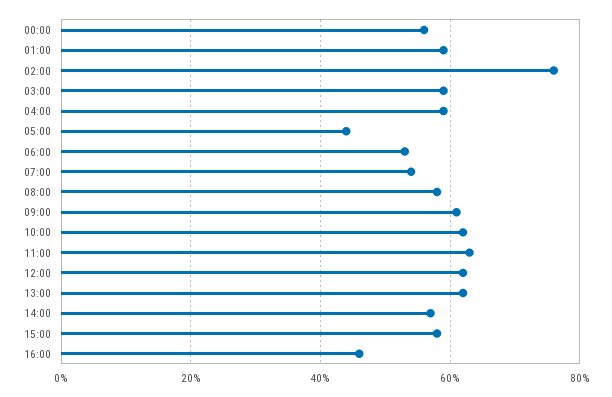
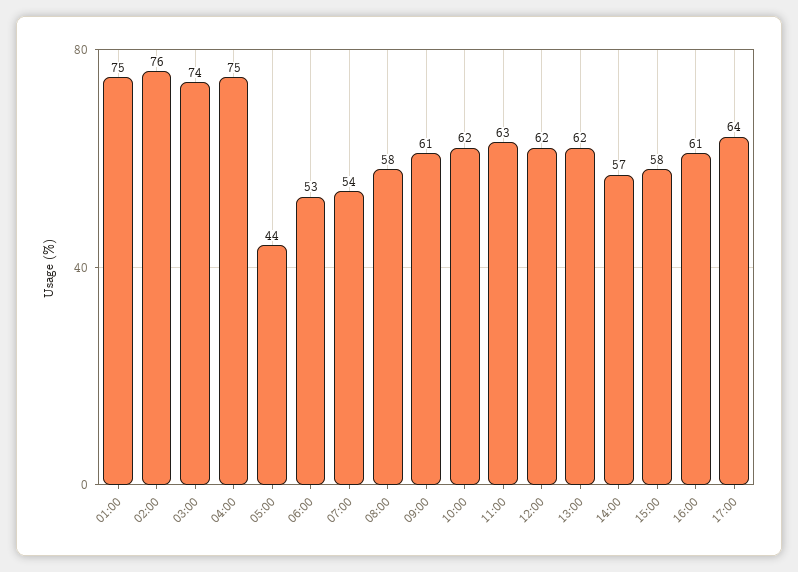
00:00: 55 -> none
01:00: 60 -> 75
03:00: 60 -> 74
04:00: 60 -> 75
16:00: 45 -> 61
17:00: none -> 64

